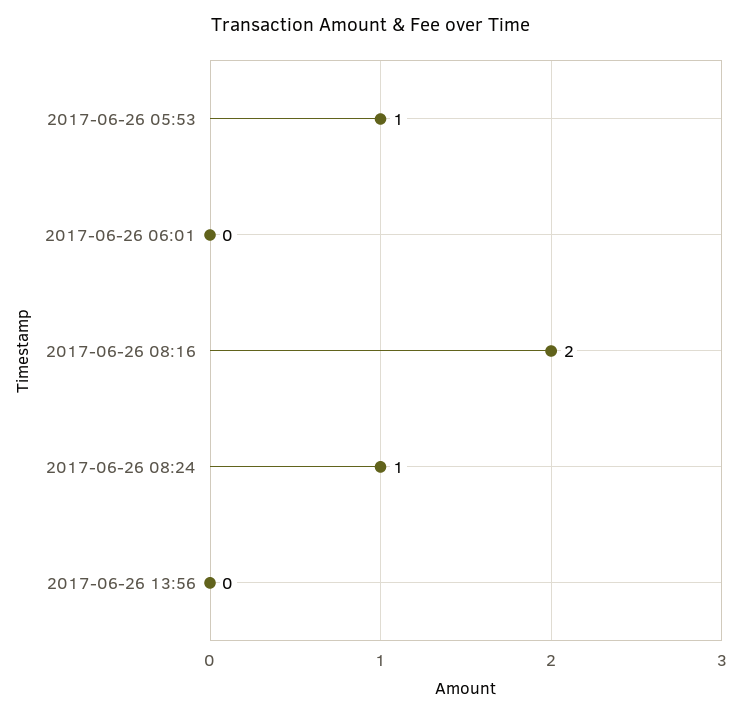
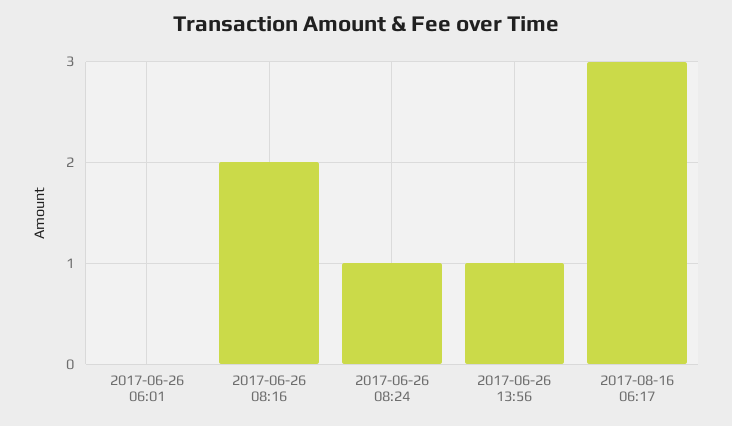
2017-06-26 05:53: 1 -> none
2017-06-26 13:56: 0 -> 1
2017-08-16 06:17: none -> 3

